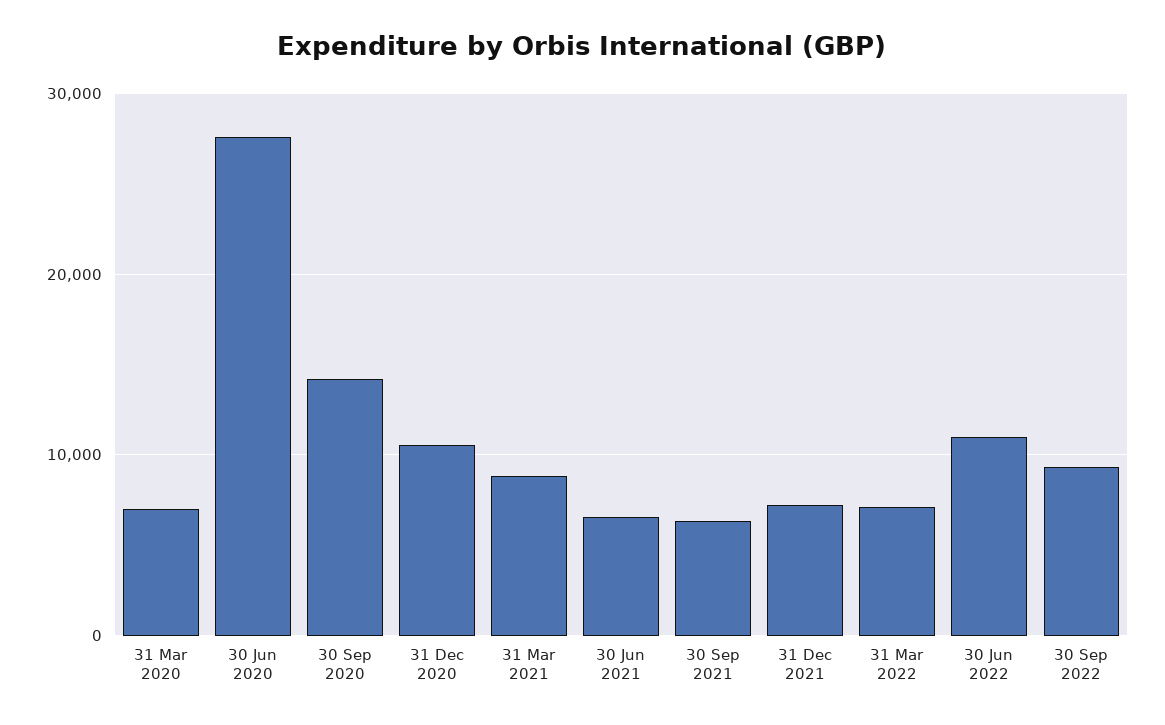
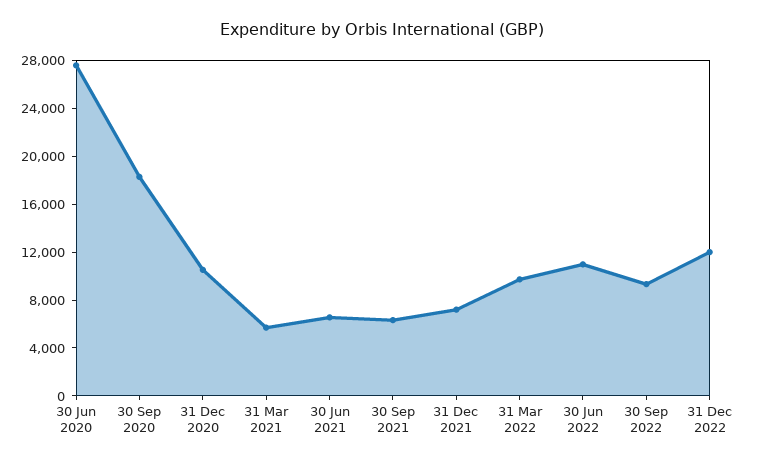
31 Mar 2020: 7000 -> none
30 Sep 2020: 14000 -> 18000
31 Mar 2021: 9000 -> 6000
31 Mar 2022: 7000 -> 10000
31 Dec 2022: none -> 12000

